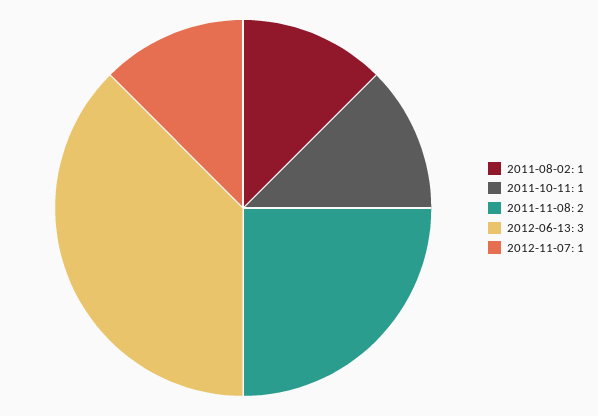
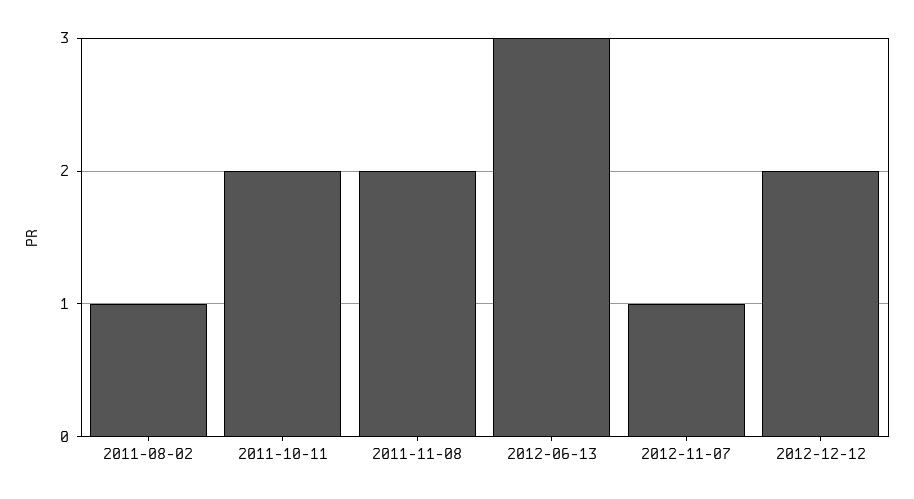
2011-10-11: 1 -> 2
2012-12-12: none -> 2

